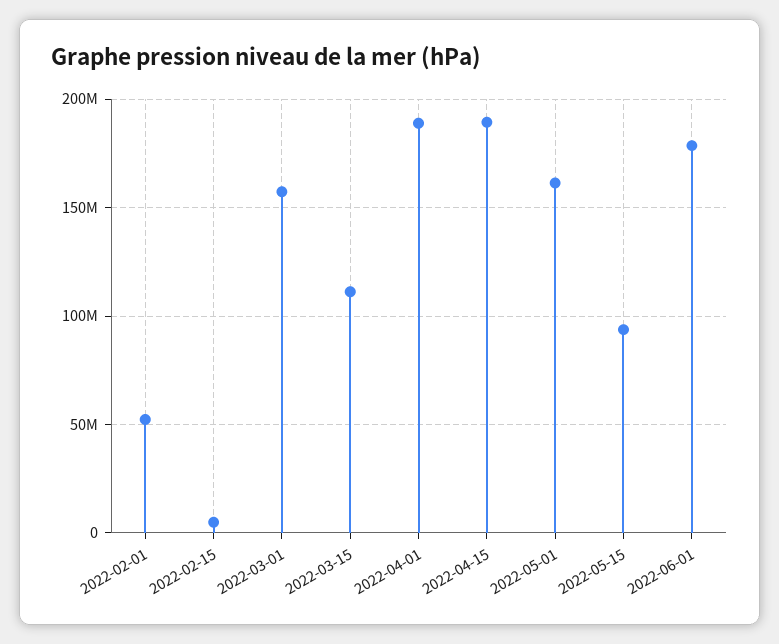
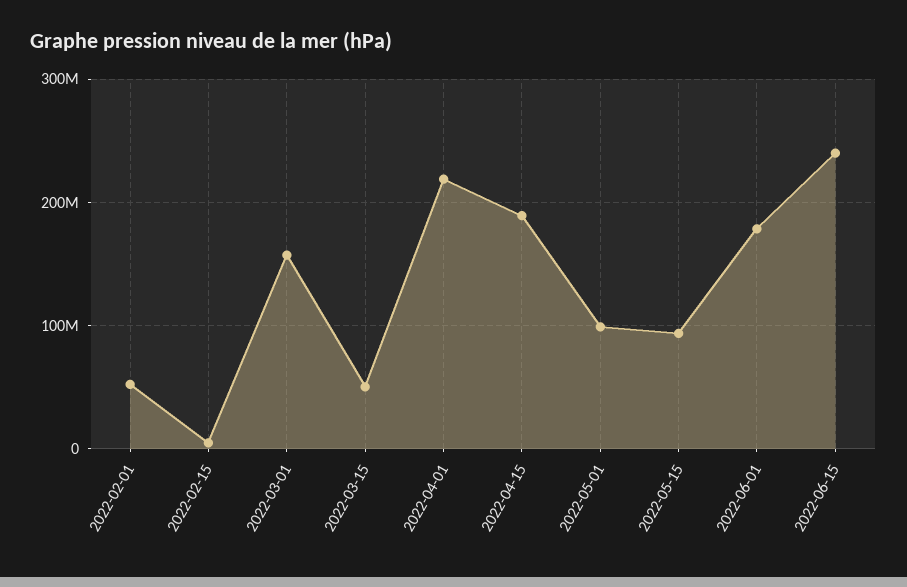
2022-03-15: 110000000 -> 50000000
2022-04-01: 190000000 -> 220000000
2022-05-01: 160000000 -> 100000000
2022-06-15: none -> 240000000

